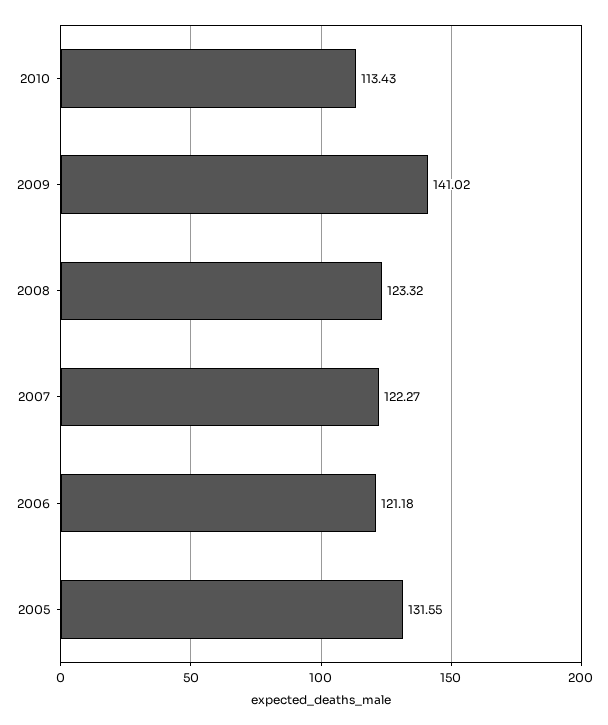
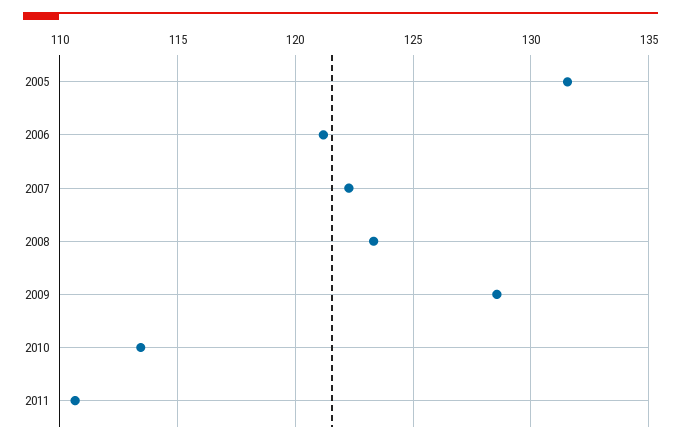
2009: 141.02 -> 128.5
2011: none -> 110.5

